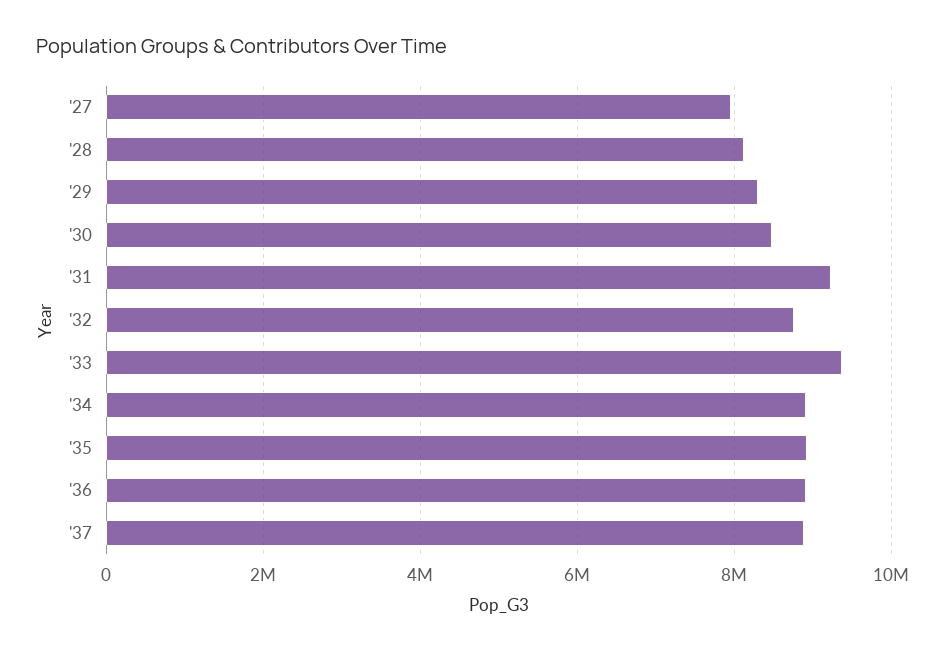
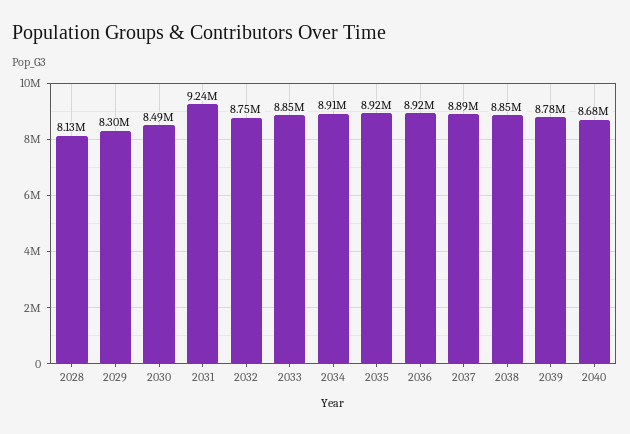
'27: 8000000 -> none
'33: 9400000 -> 8850000
2038: none -> 8850000
2039: none -> 8780000
2040: none -> 8680000

